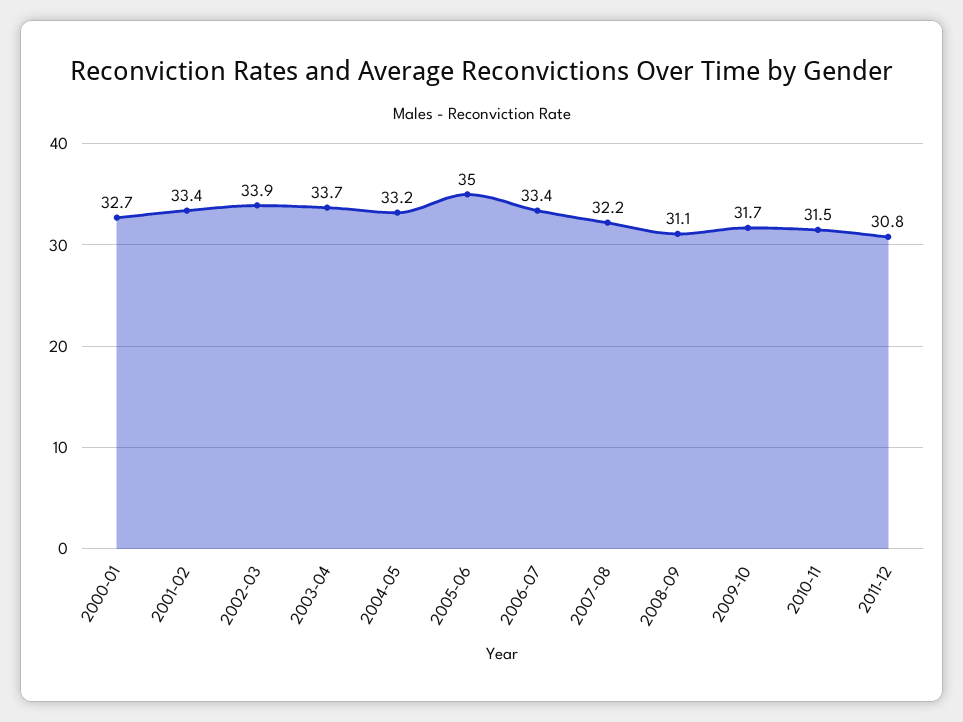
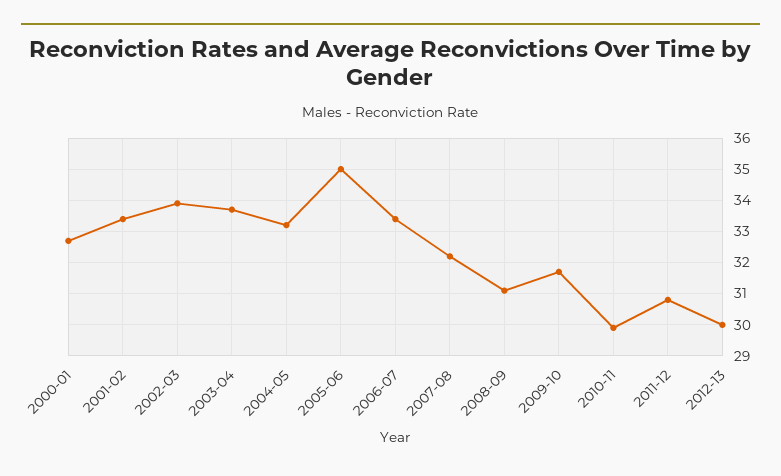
2010-11: 31.5 -> 30
2012-13: none -> 30

